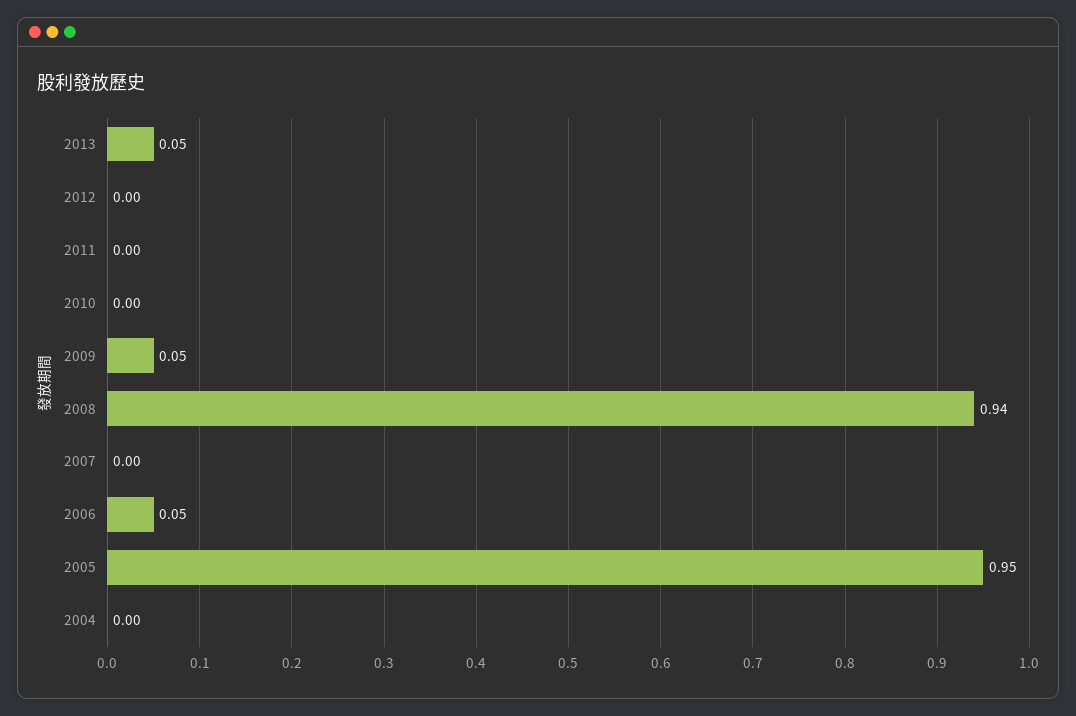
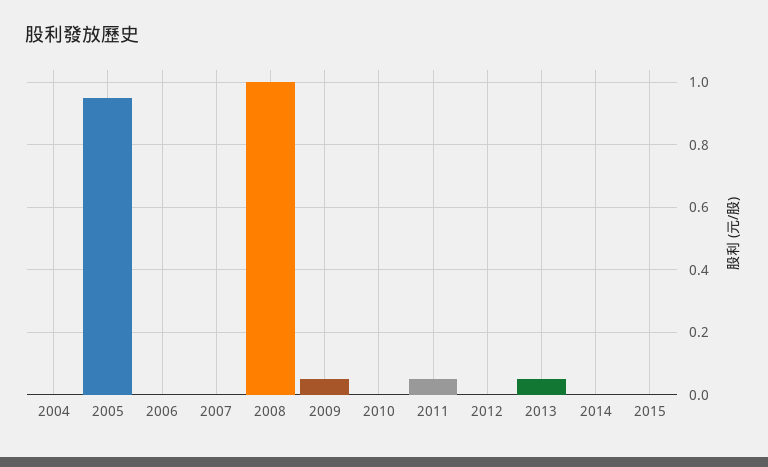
2011: 0 -> 0.05
2008: 0.94 -> 1
2006: 0.05 -> 0
2014: none -> 0
2015: none -> 0

